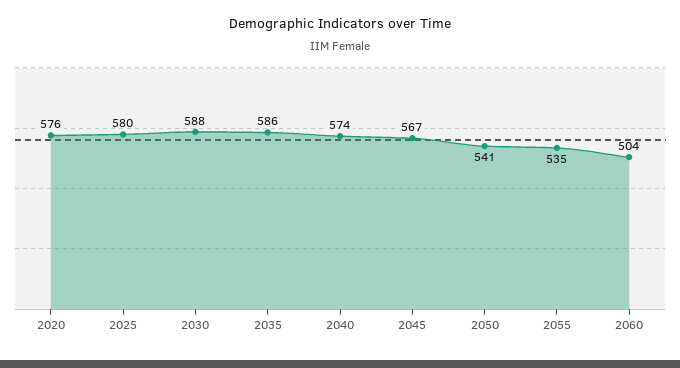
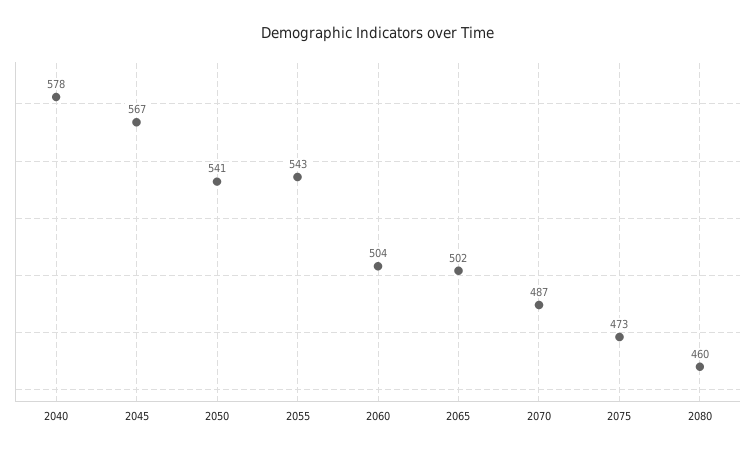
2020: 576 -> none
2025: 580 -> none
2030: 588 -> none
2035: 586 -> none
2040: 574 -> 578
2055: 535 -> 543
2065: none -> 502
2070: none -> 487
2075: none -> 473
2080: none -> 460

